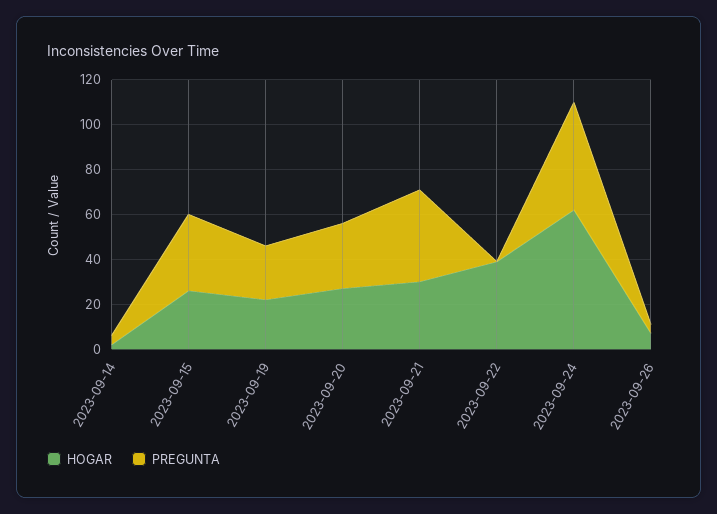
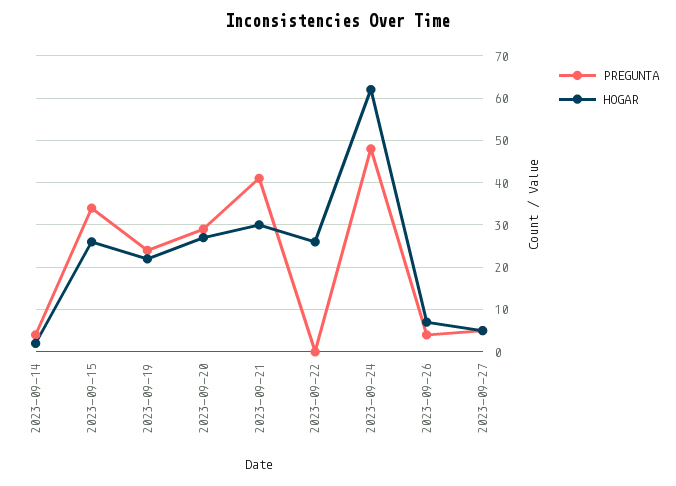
HOGAR, 2023-09-22: 40 -> 25
PREGUNTA, 2023-09-27: none -> 5
HOGAR, 2023-09-27: none -> 5

